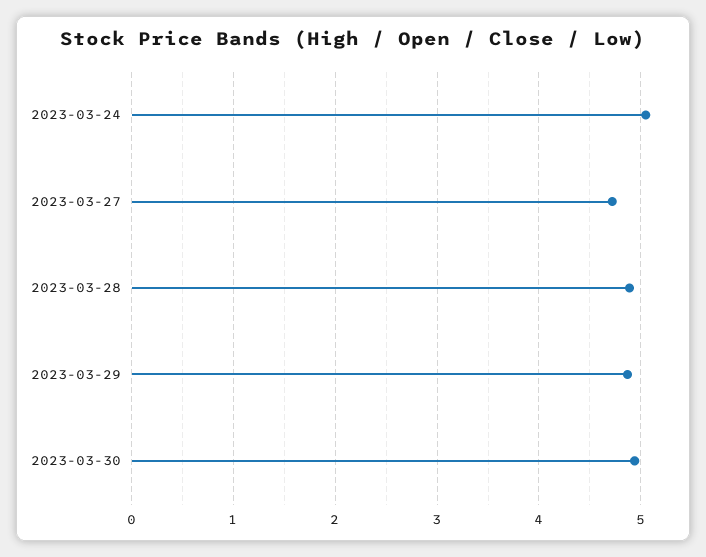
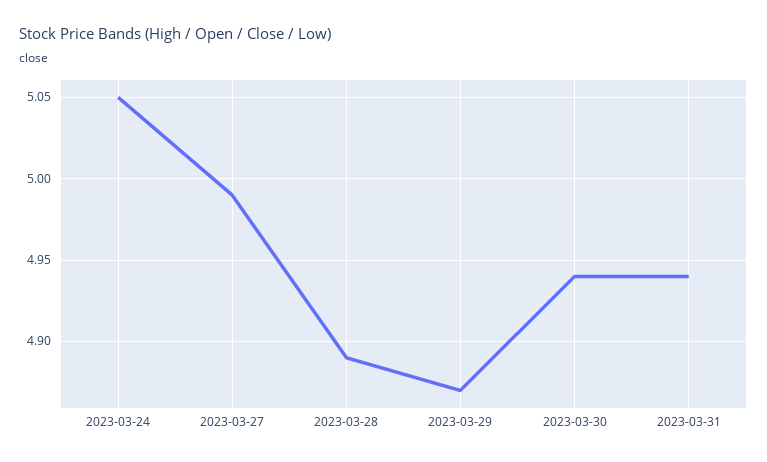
2023-03-27: 4.7 -> 4.99
2023-03-31: none -> 4.94

